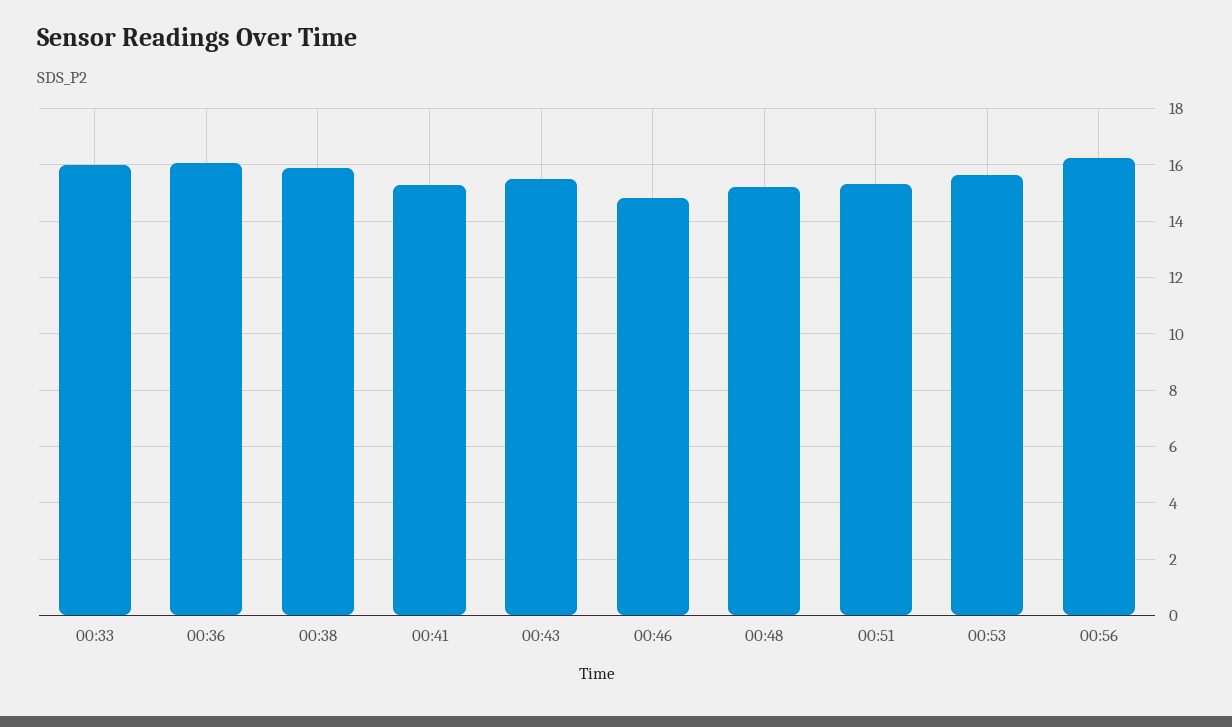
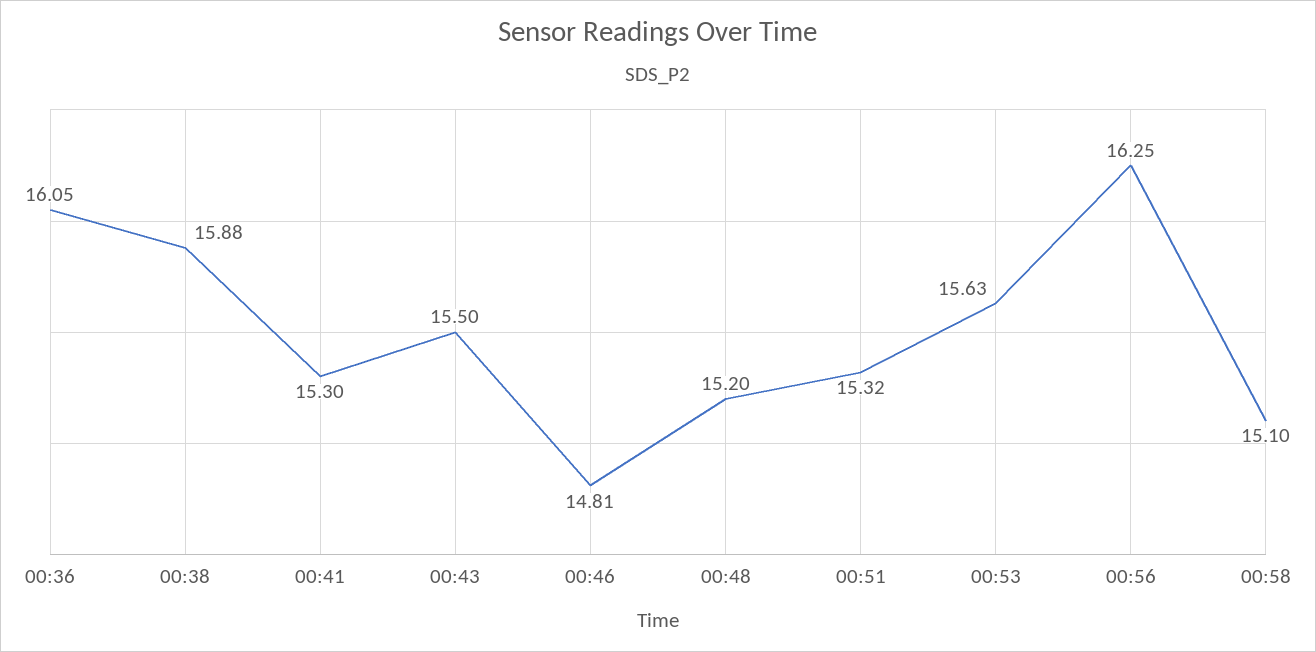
00:33: 16 -> none
00:58: none -> 15.1

